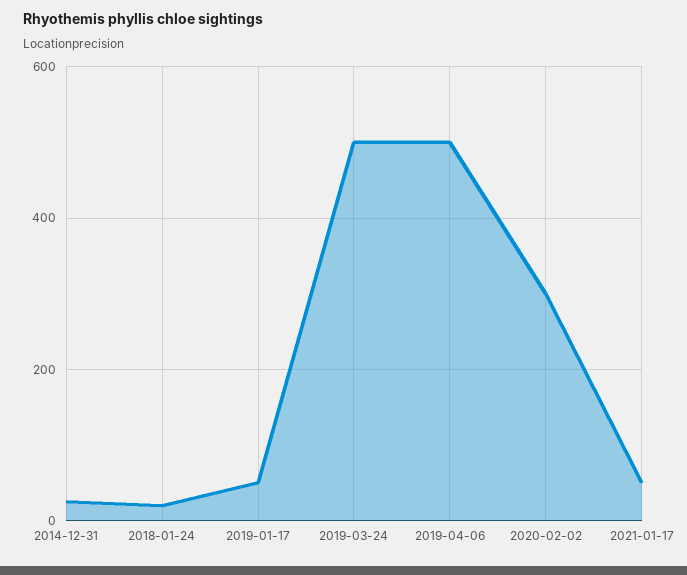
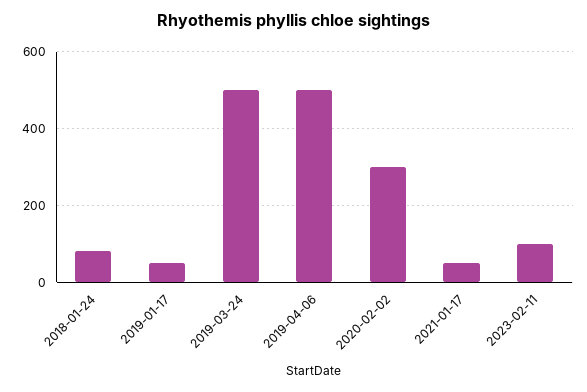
2014-12-31: 20 -> none
2018-01-24: 20 -> 80
2023-02-11: none -> 100

